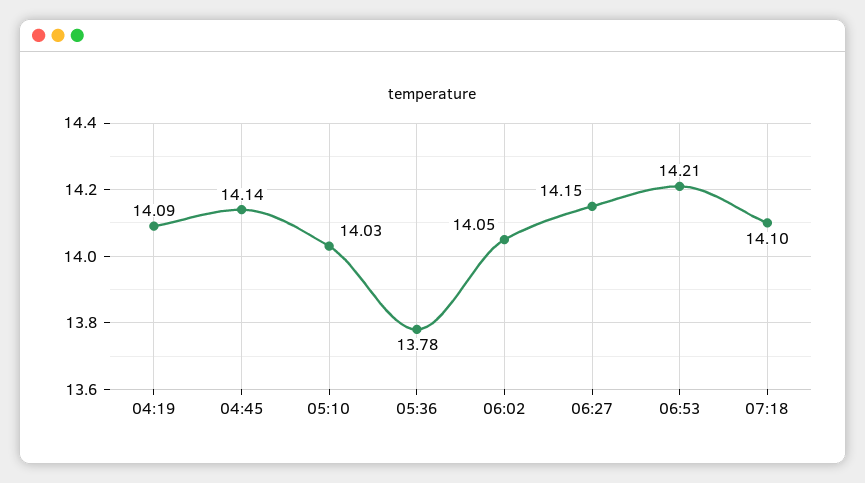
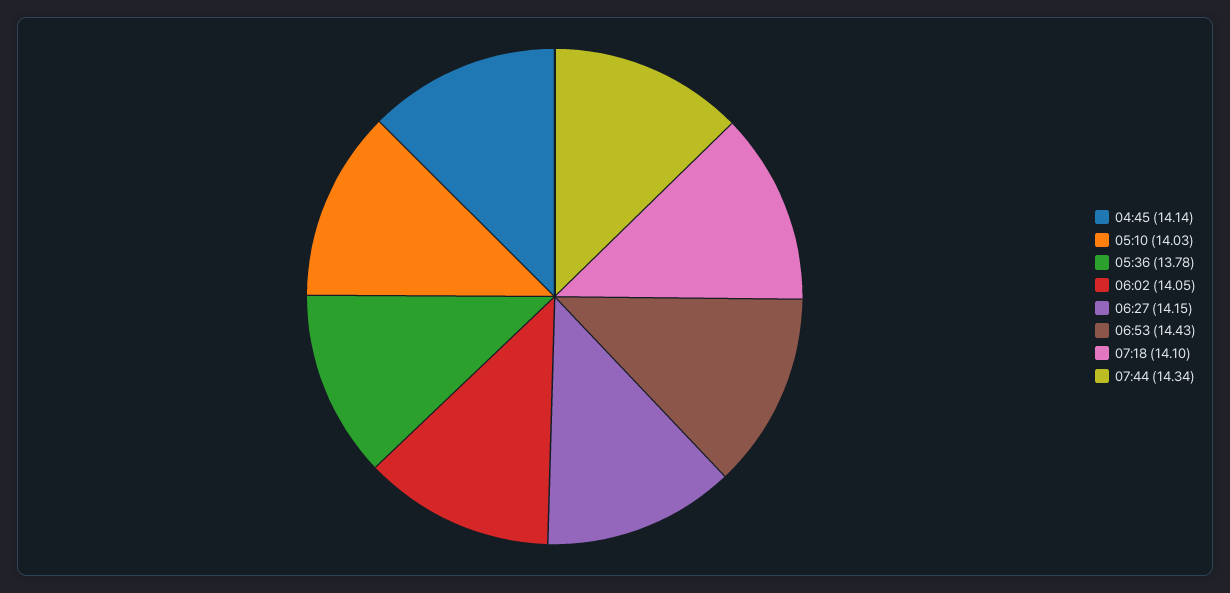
04:19: 14.09 -> none
06:53: 14.21 -> 14.43
07:44: none -> 14.34

